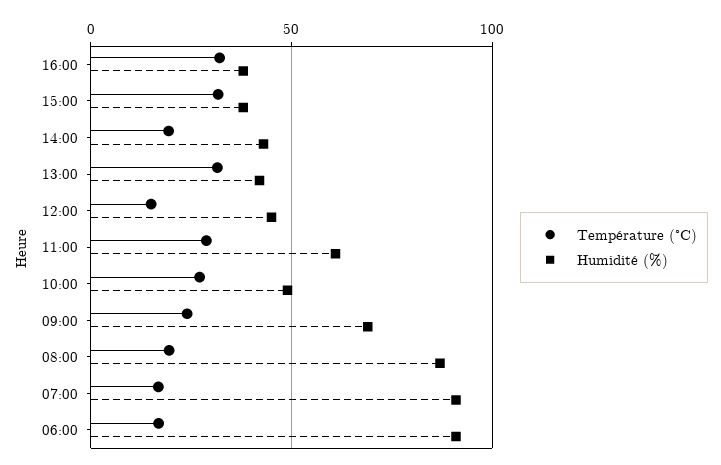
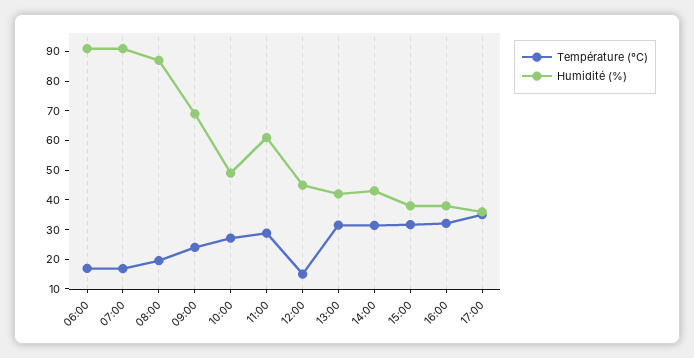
Température (°C), 14:00: 20 -> 30
Température (°C), 17:00: none -> 35
Humidité (%), 17:00: none -> 35

